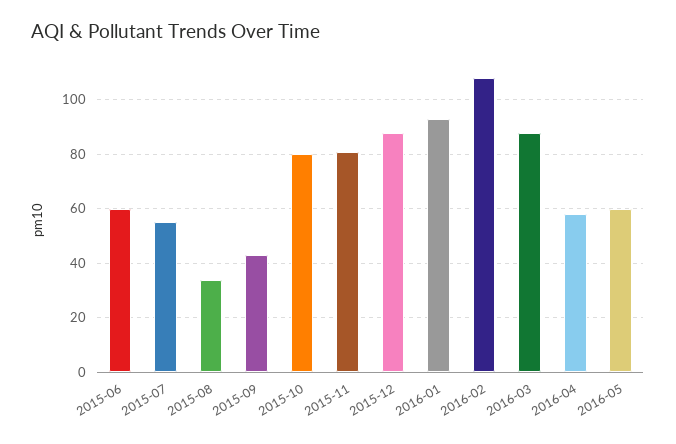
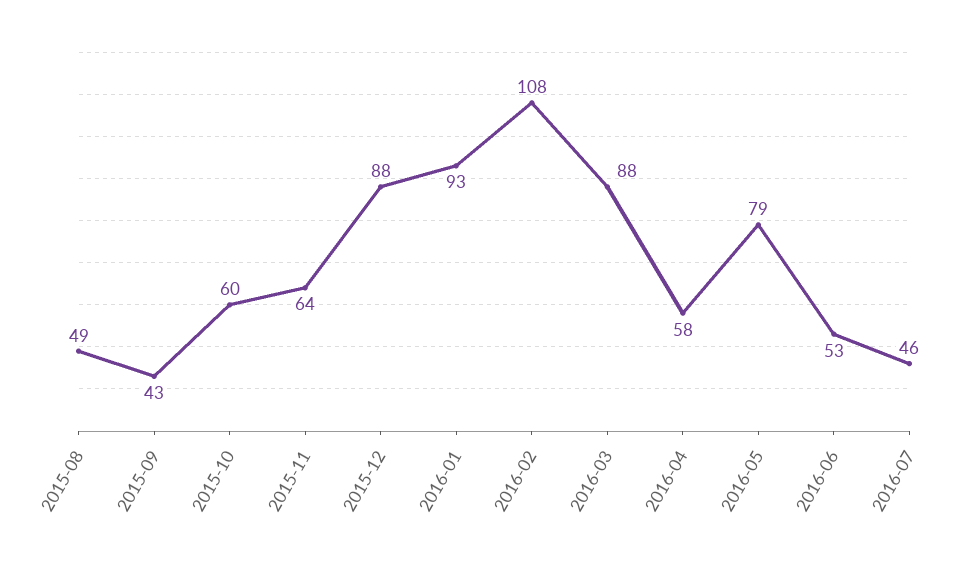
2015-06: 60 -> none
2015-07: 55 -> none
2015-08: 35 -> 49
2015-10: 80 -> 60
2015-11: 80 -> 64
2016-05: 60 -> 79
2016-06: none -> 53
2016-07: none -> 46

